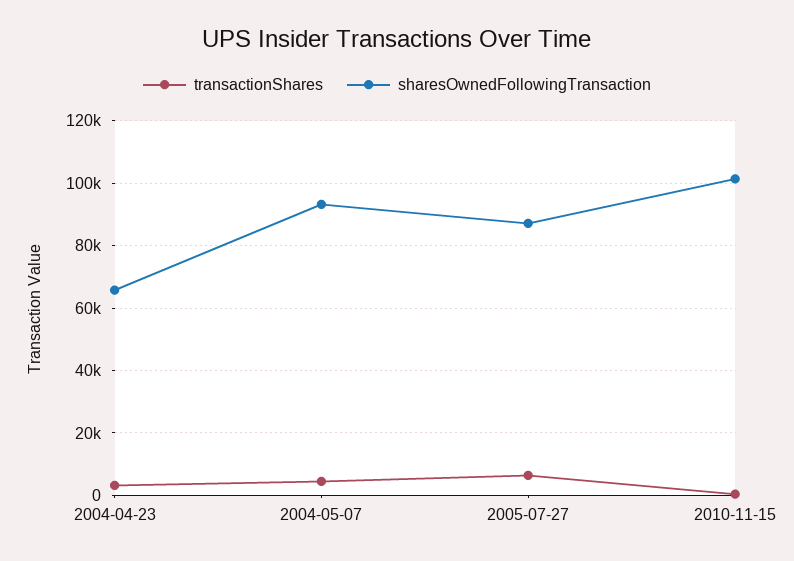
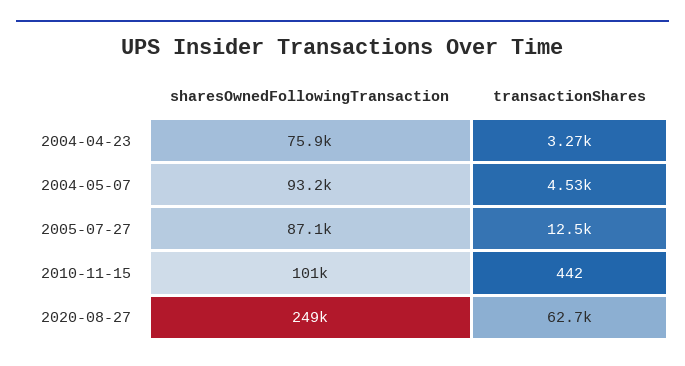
sharesOwnedFollowingTransaction, 2004-04-23: 66000 -> 75900
transactionShares, 2005-07-27: 6000 -> 12500
sharesOwnedFollowingTransaction, 2020-08-27: none -> 249000
transactionShares, 2020-08-27: none -> 62700

